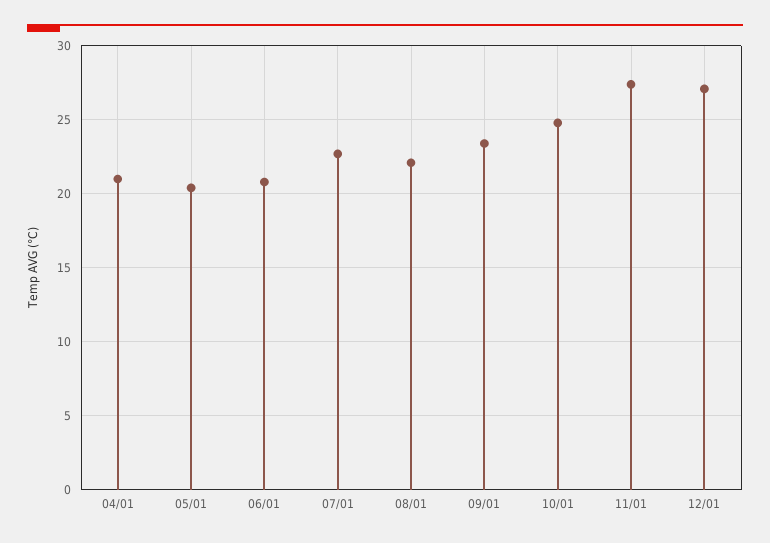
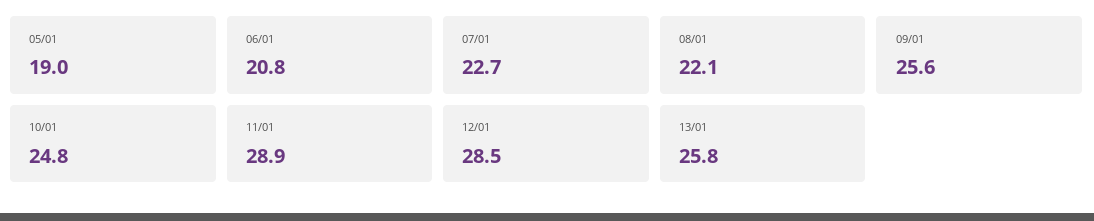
04/01: 21 -> none
05/01: 20.5 -> 19
09/01: 23.5 -> 25.6
11/01: 27.5 -> 28.9
12/01: 27 -> 28.5
13/01: none -> 25.8

